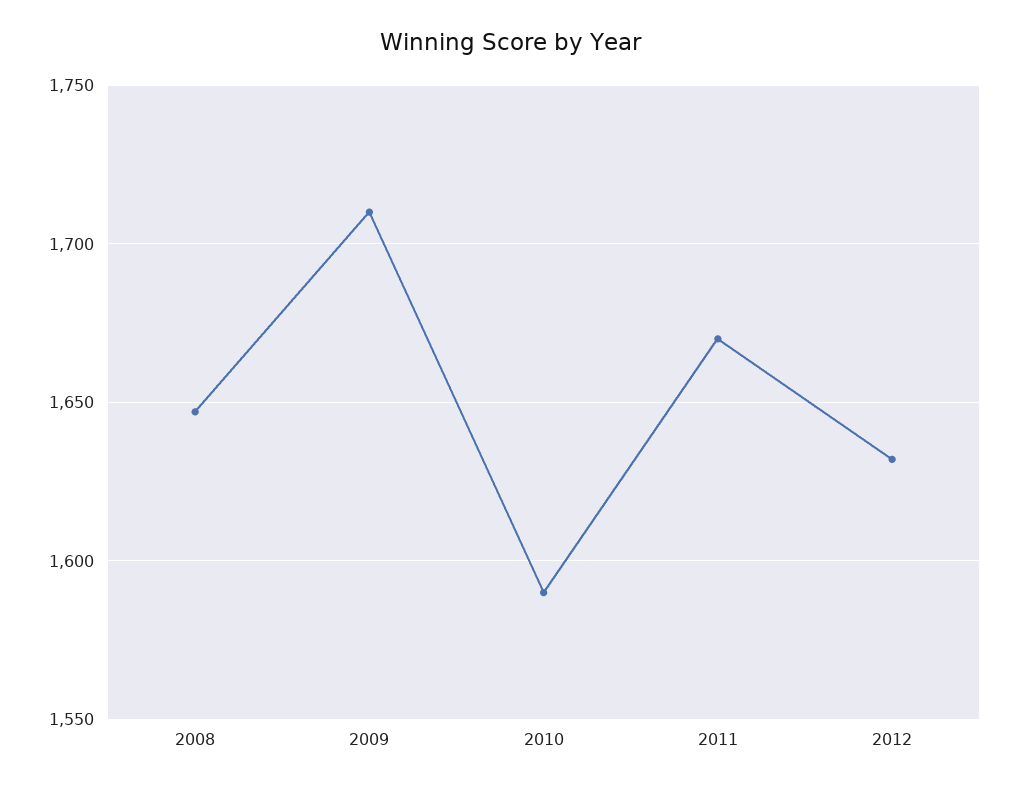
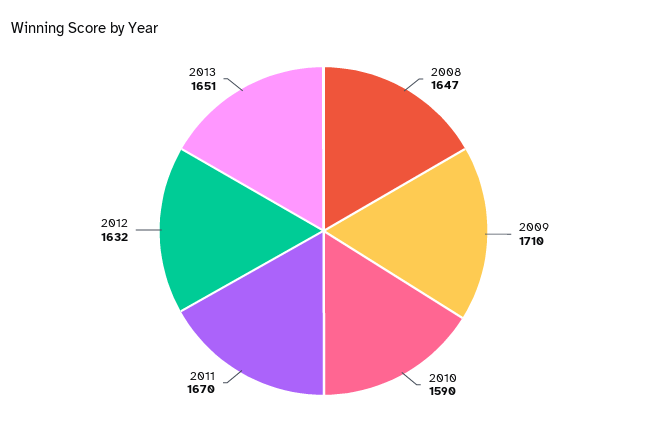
2013: none -> 1651

